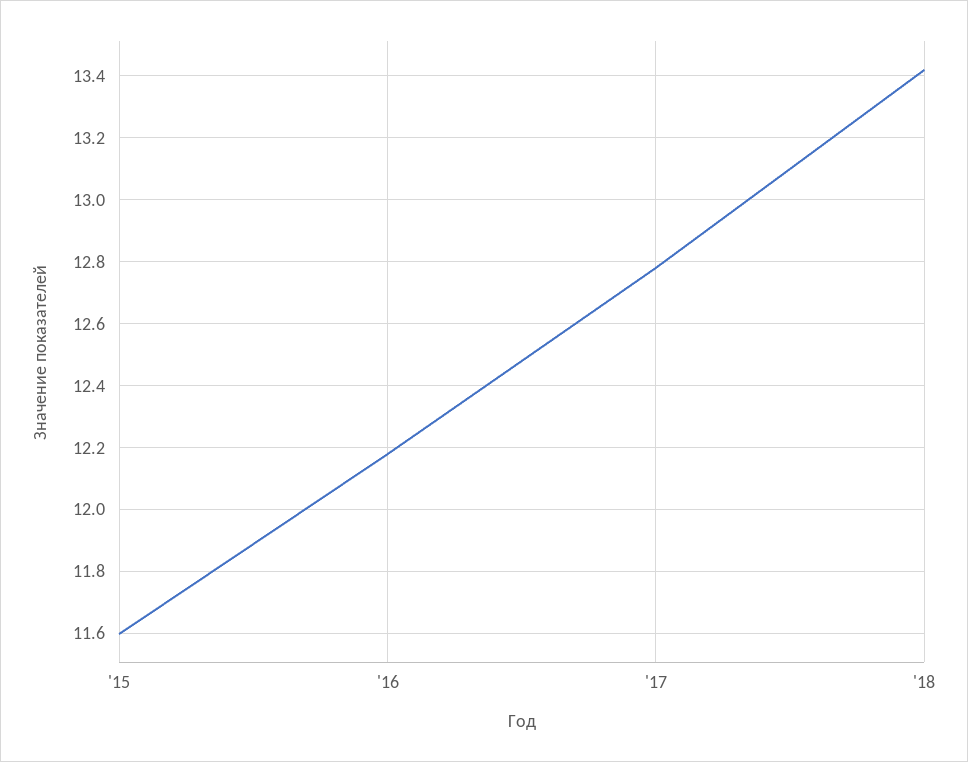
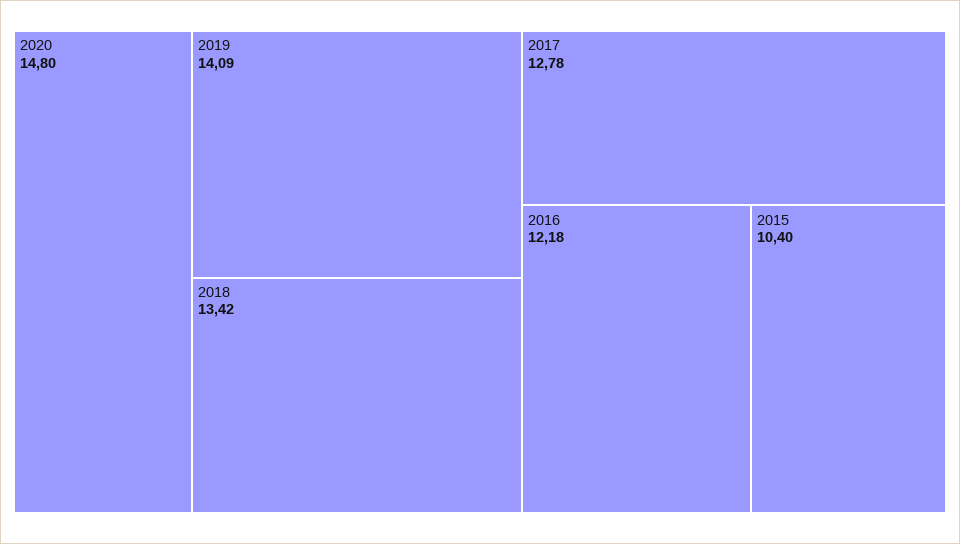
'15: 11.6 -> 10.4
2020: none -> 14.8
2019: none -> 14.09

